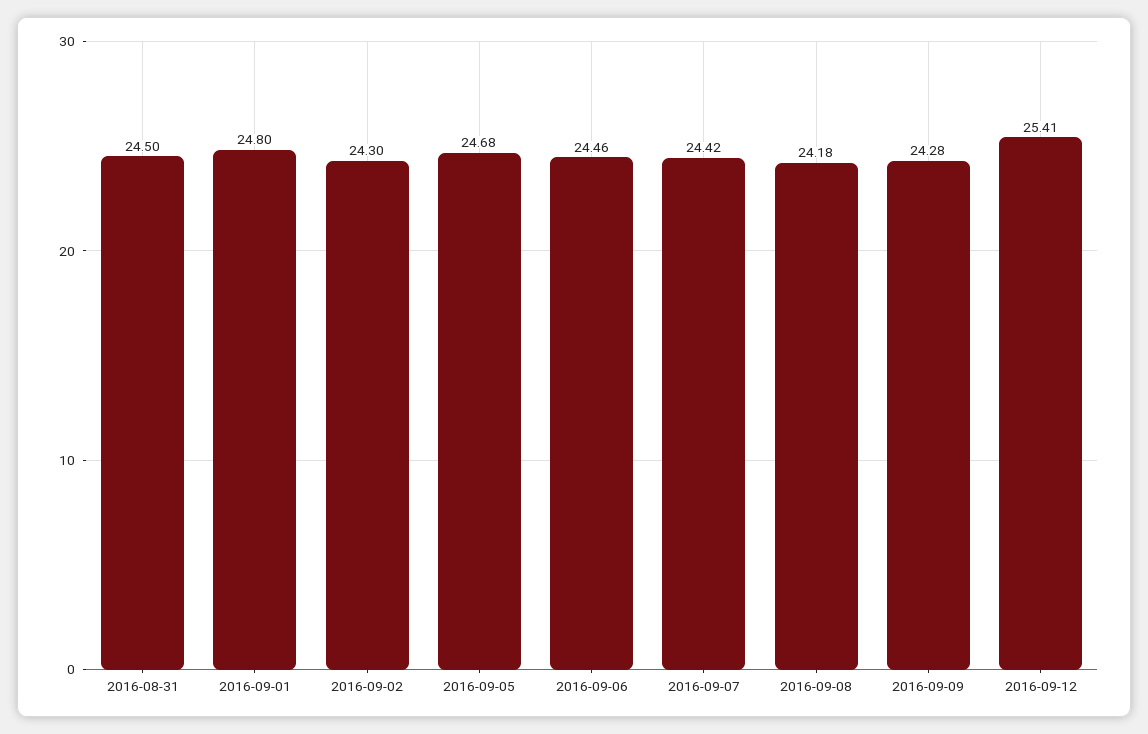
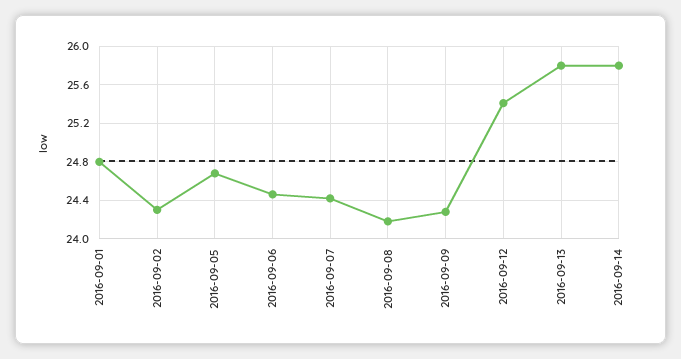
2016-08-31: 24.5 -> none
2016-09-13: none -> 25.8
2016-09-14: none -> 25.8

